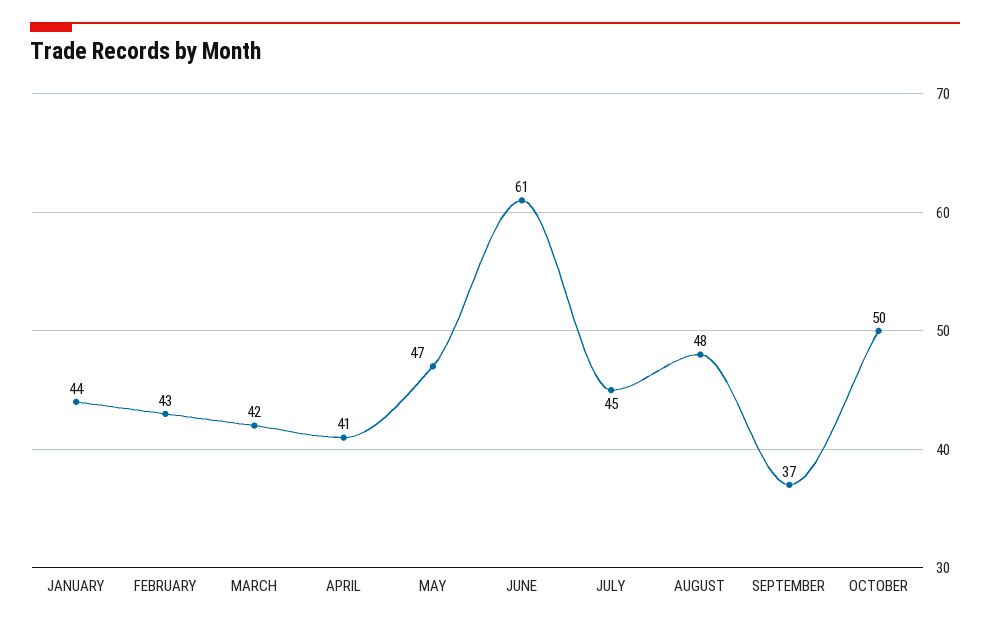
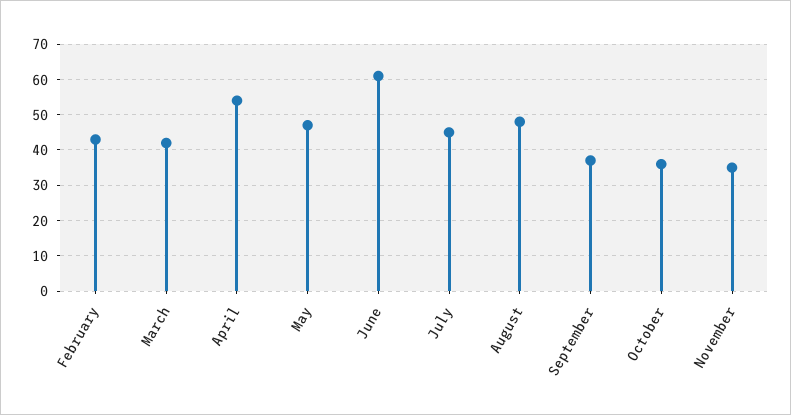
JANUARY: 44 -> none
APRIL: 41 -> 55
OCTOBER: 50 -> 35
November: none -> 35

